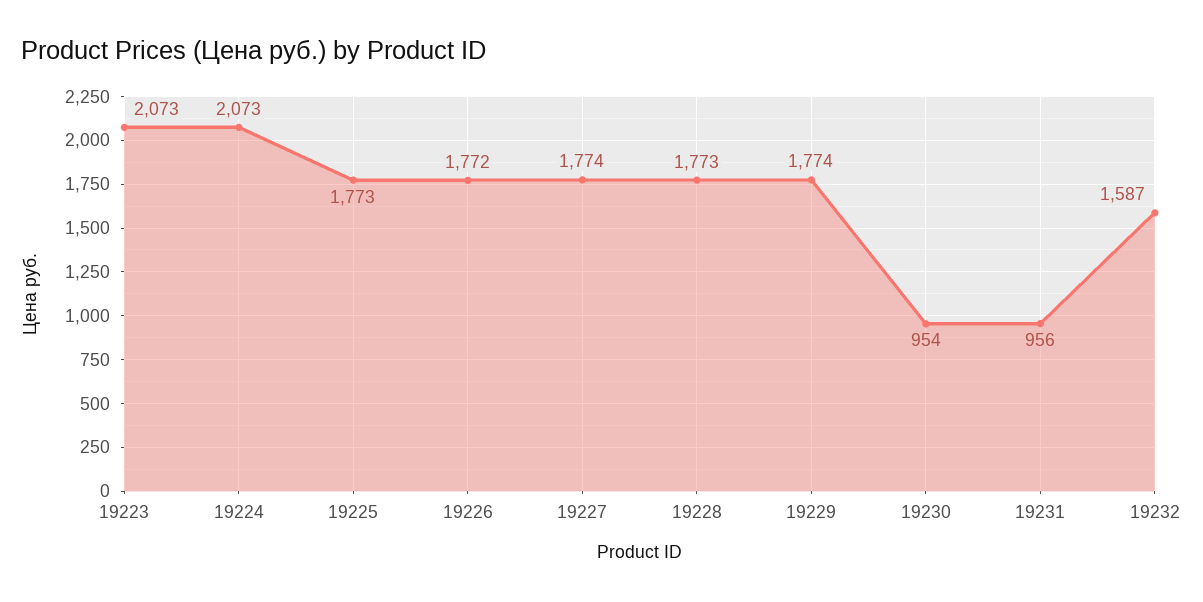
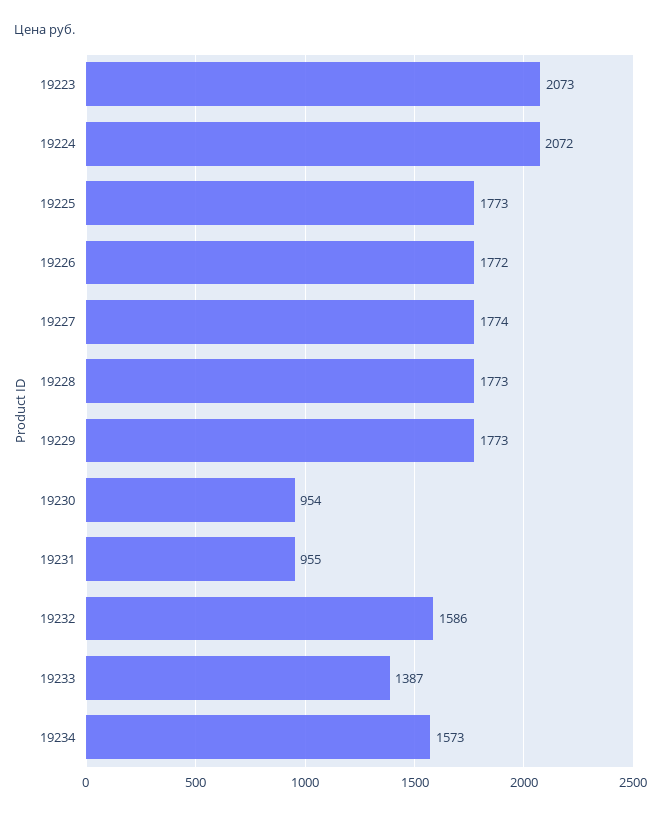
19224: 2073 -> 2072
19229: 1774 -> 1773
19231: 956 -> 955
19232: 1587 -> 1586
19233: none -> 1387
19234: none -> 1573

